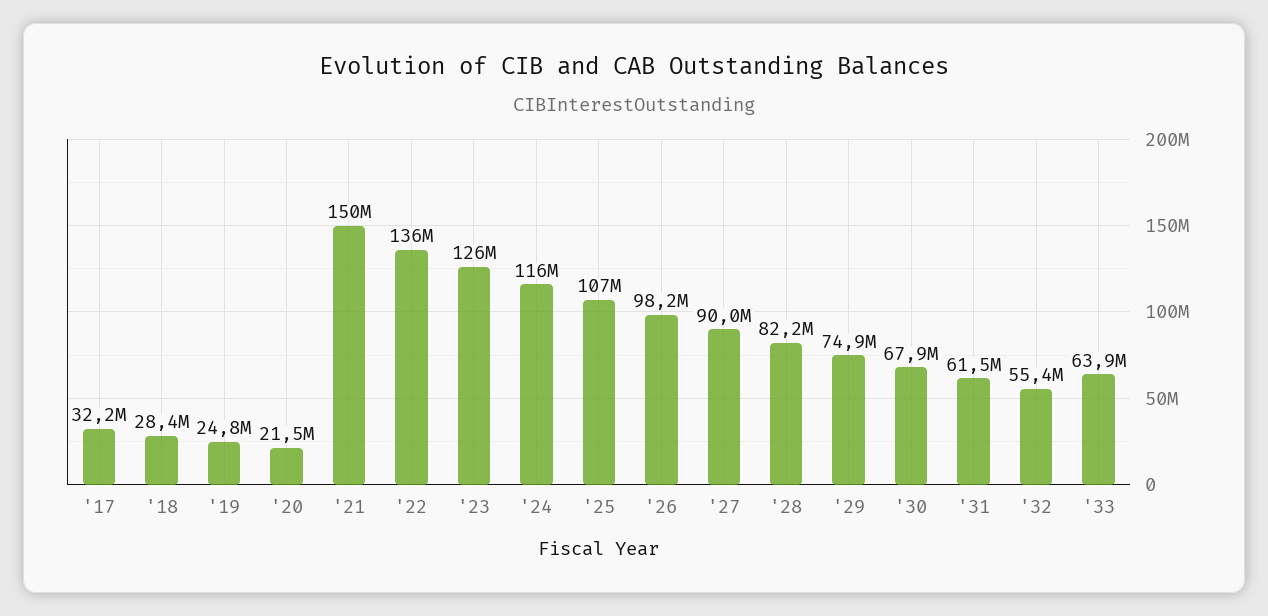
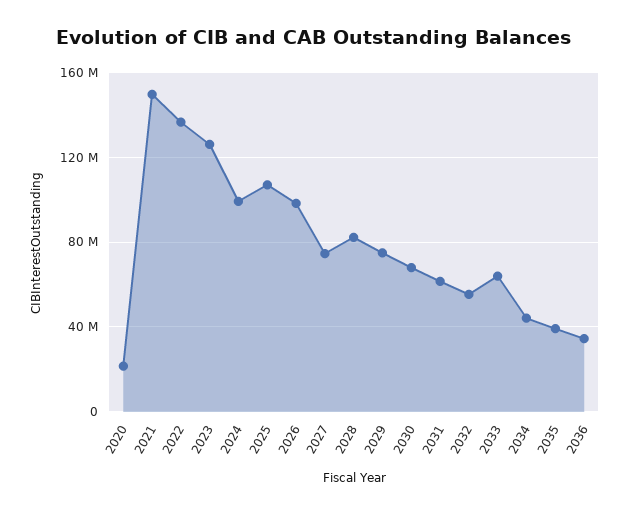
'17: 32200000 -> none
'18: 28400000 -> none
'19: 24800000 -> none
'24: 116000000 -> 100000000
'27: 90000000 -> 75000000
2034: none -> 45000000
2035: none -> 40000000
2036: none -> 35000000

